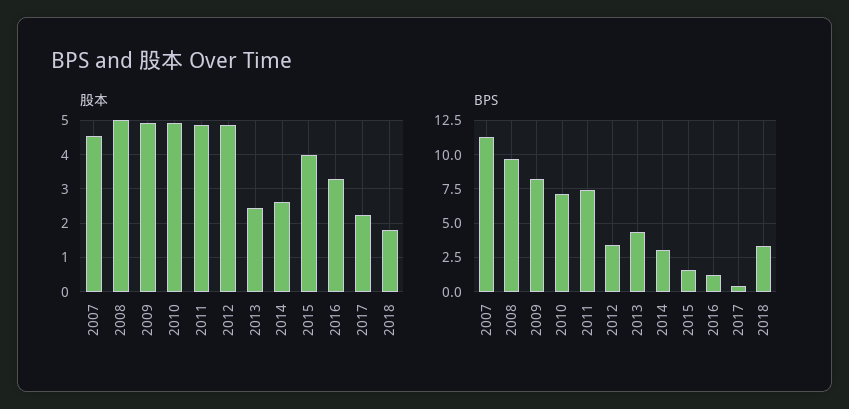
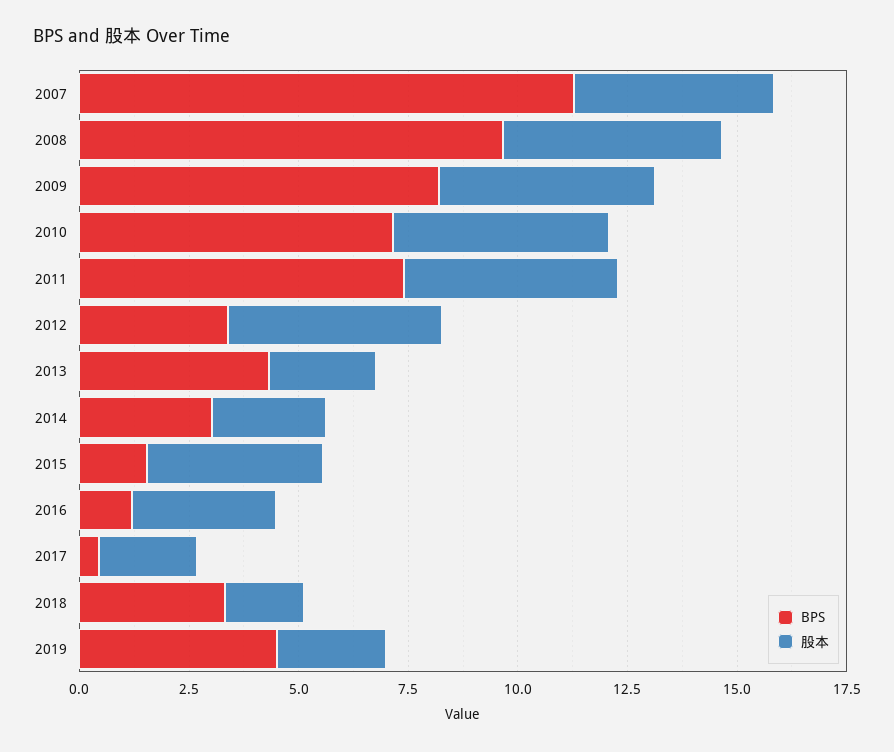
BPS, 2019: none -> 4.5
股本, 2019: none -> 2.5

